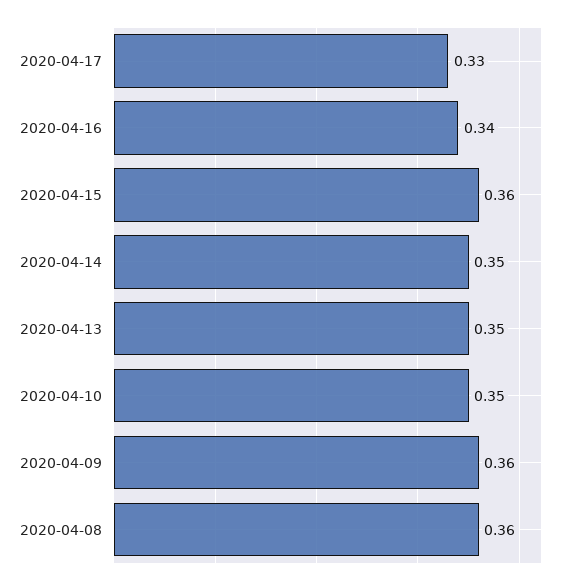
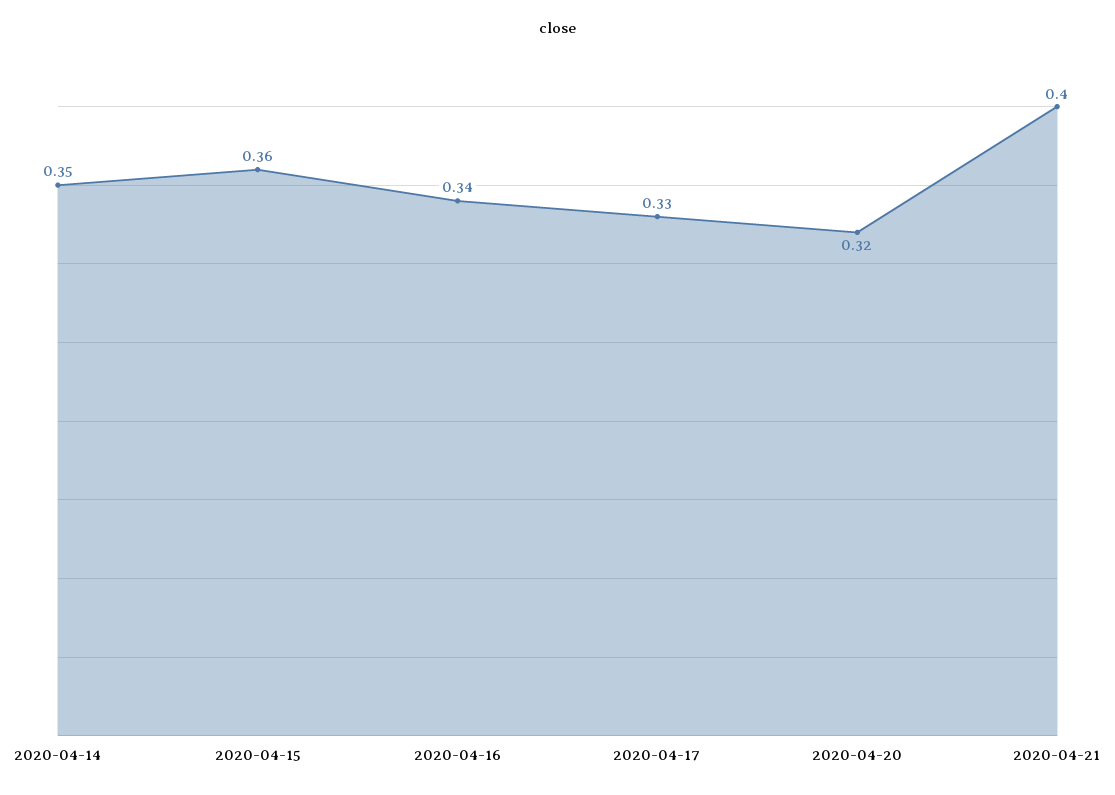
2020-04-13: 0.35 -> none
2020-04-10: 0.35 -> none
2020-04-09: 0.36 -> none
2020-04-08: 0.36 -> none
2020-04-20: none -> 0.32
2020-04-21: none -> 0.4

